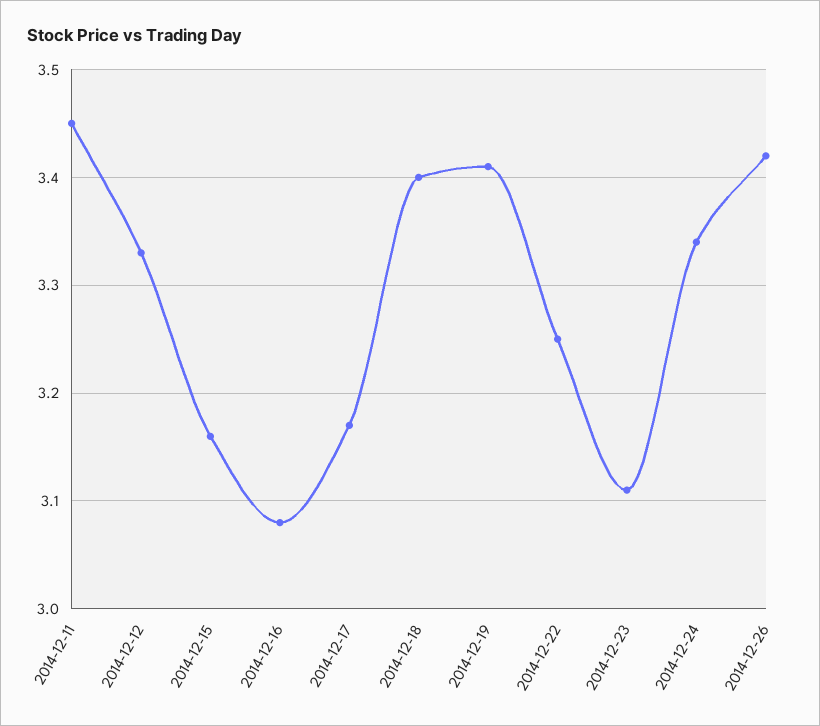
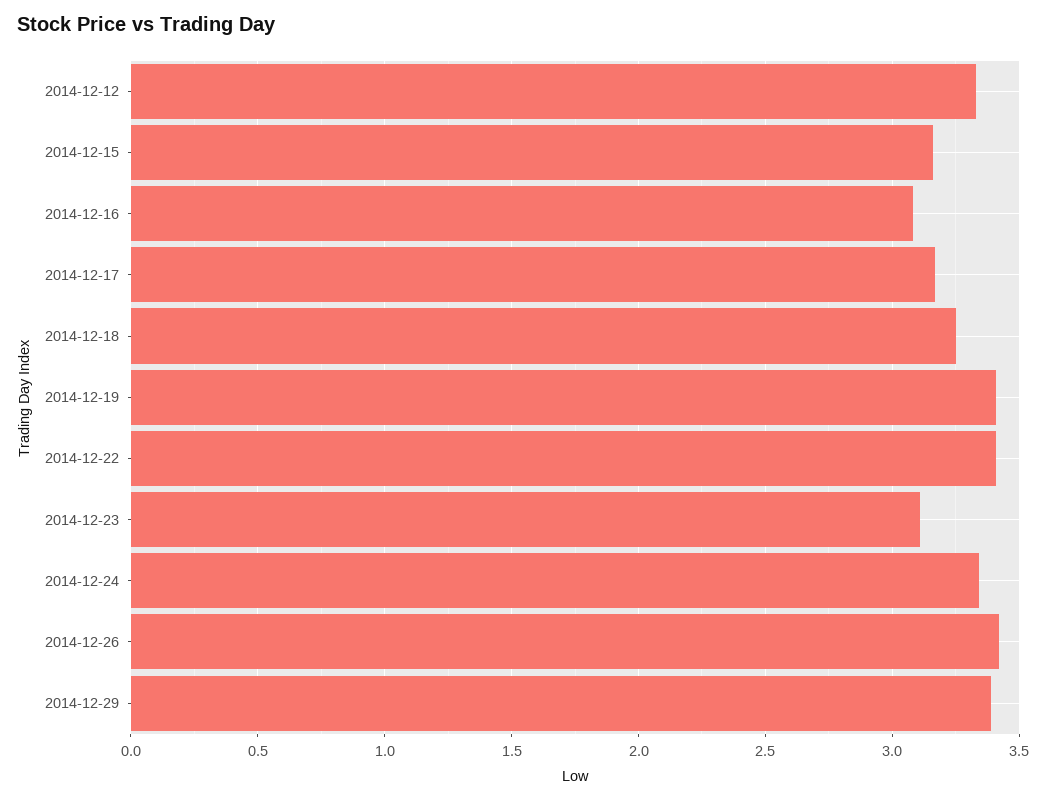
2014-12-11: 3.45 -> none
2014-12-18: 3.4 -> 3.25
2014-12-22: 3.25 -> 3.4
2014-12-29: none -> 3.4

